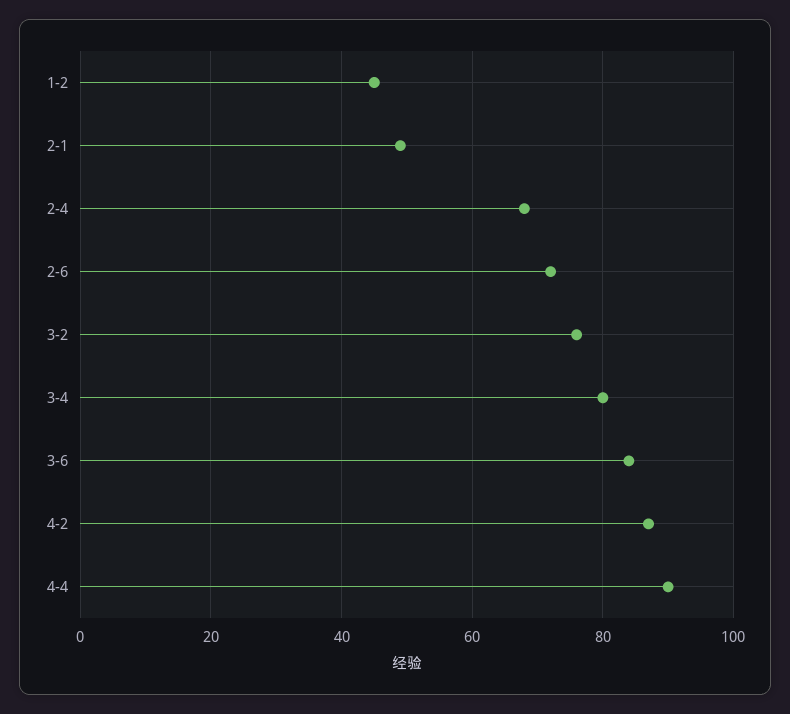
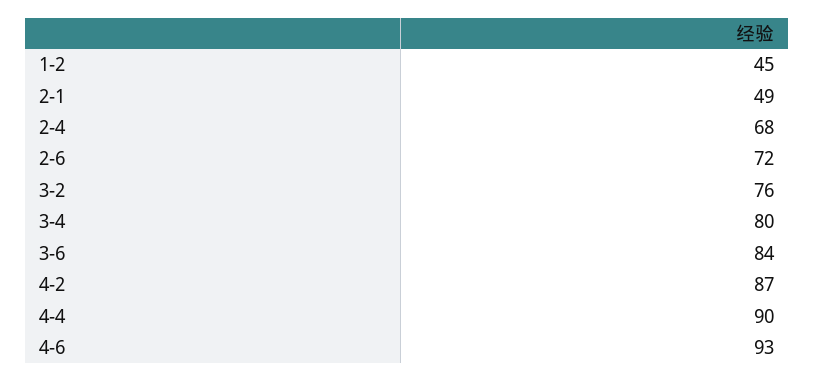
4-6: none -> 93

